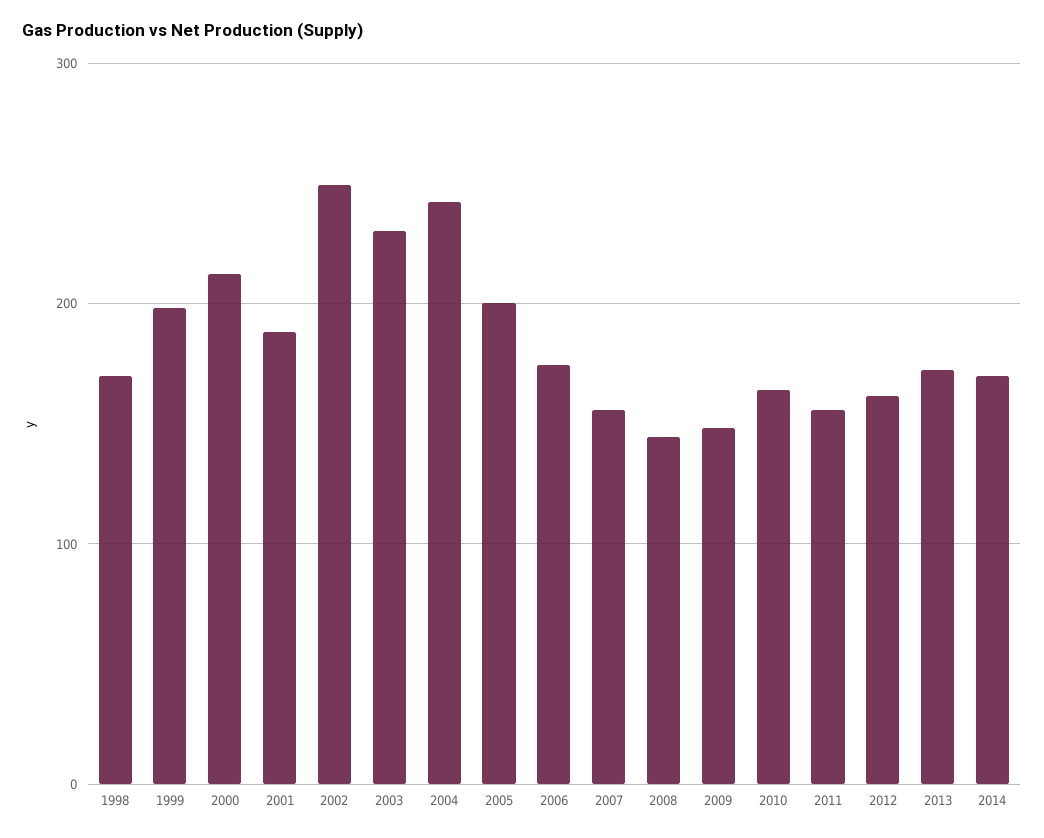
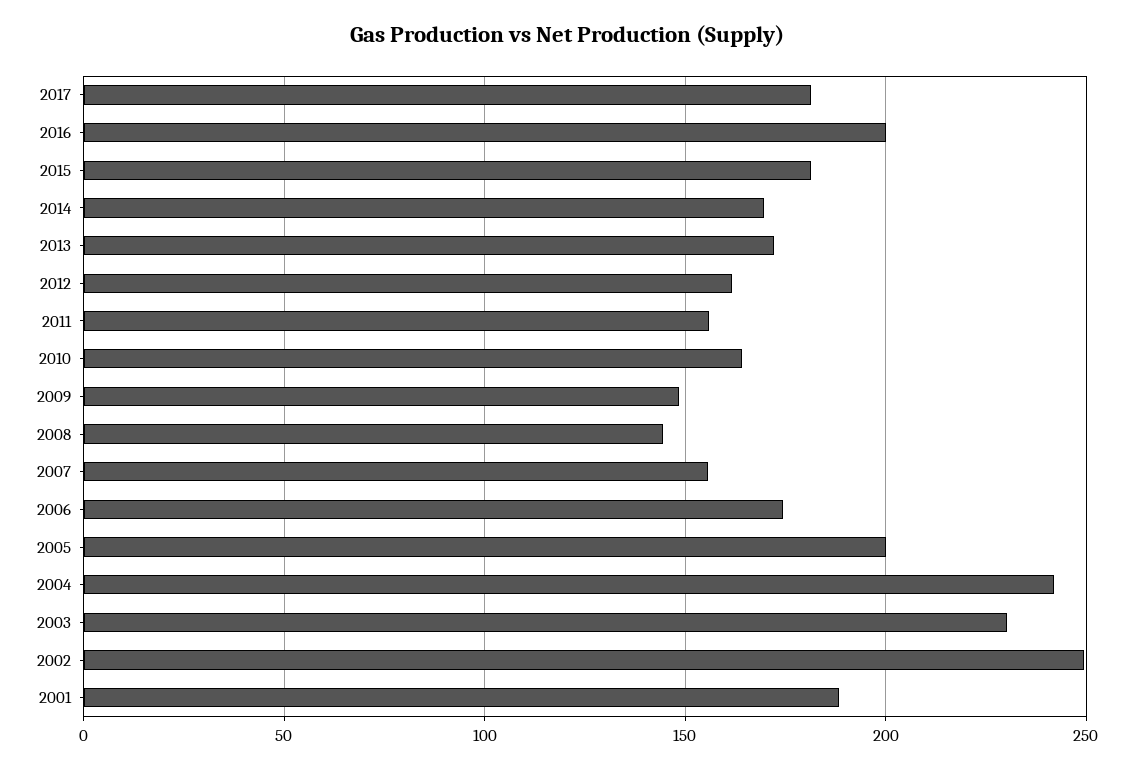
1998: 170 -> none
1999: 200 -> none
2000: 210 -> none
2017: none -> 180
2016: none -> 200
2015: none -> 180

